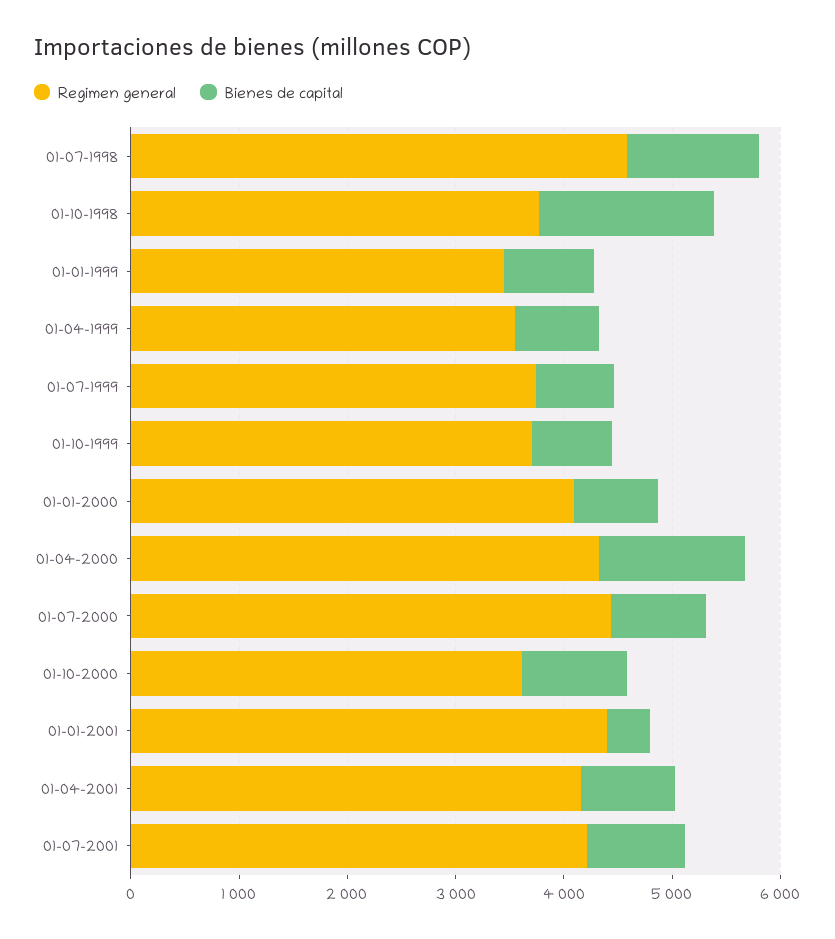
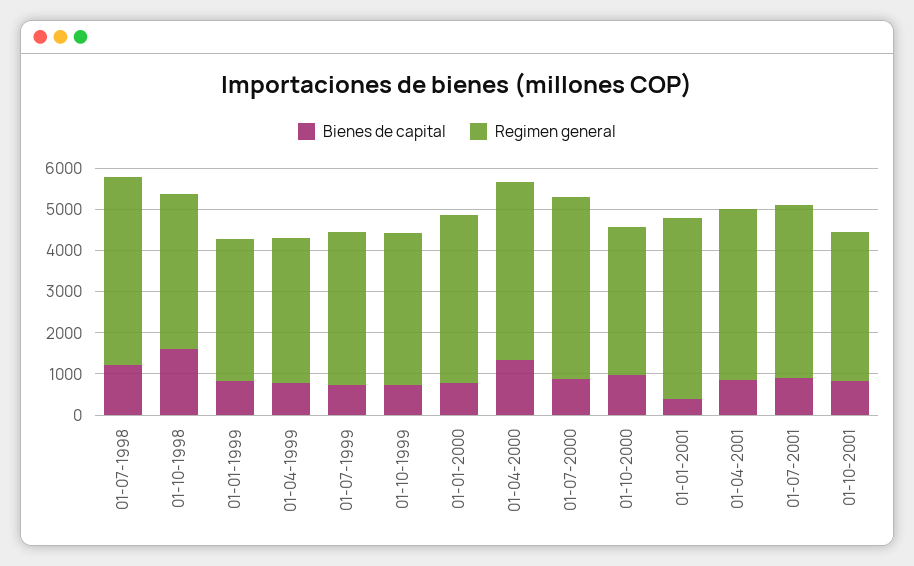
Bienes de capital, 01-10-2001: none -> 800
Regimen general, 01-10-2001: none -> 3600

